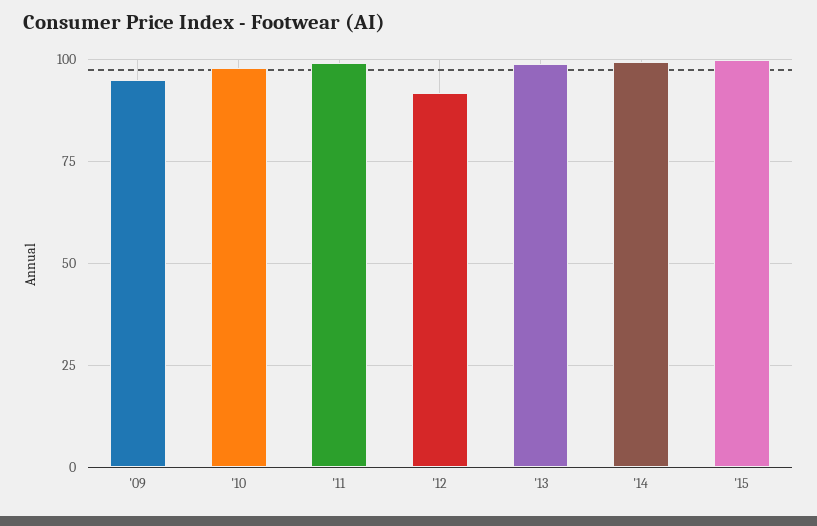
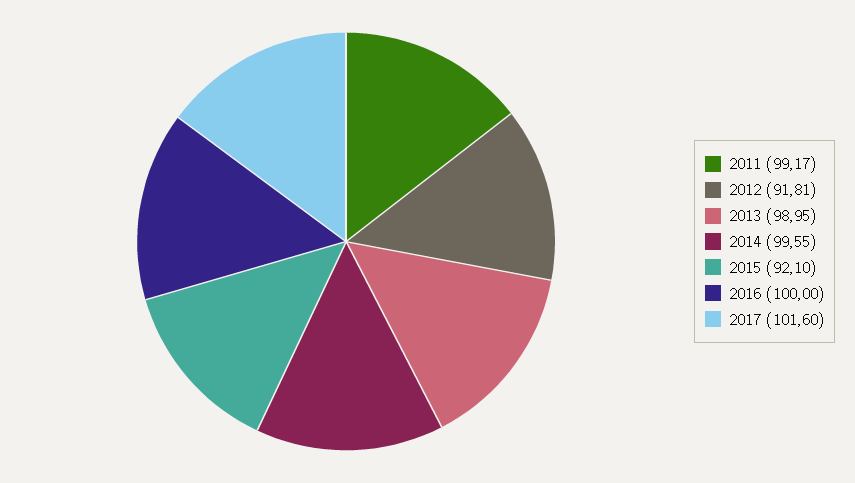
'09: 95 -> none
'10: 97.5 -> none
'15: 100 -> 92.1
2016: none -> 100
2017: none -> 101.6

